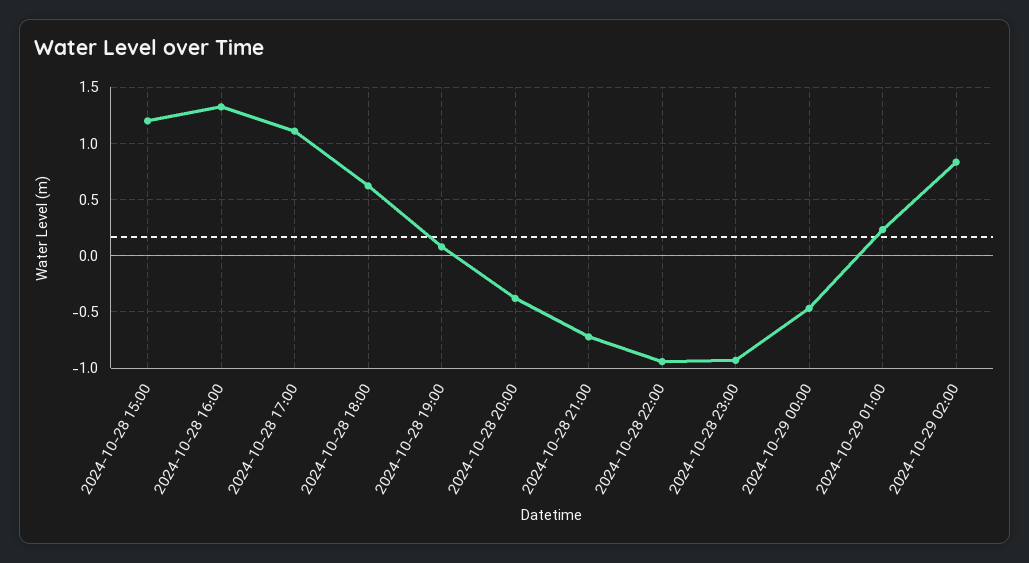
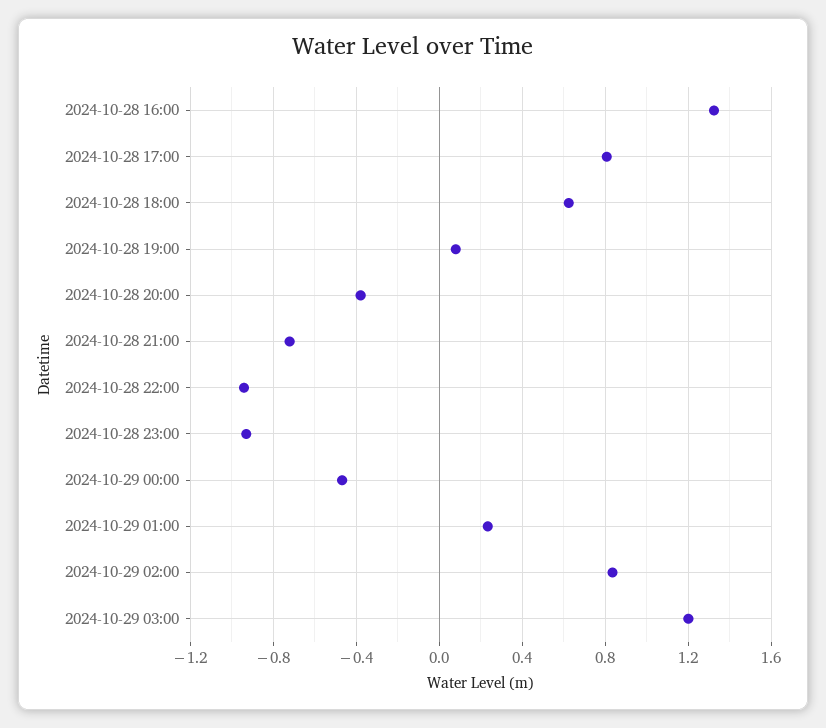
2024-10-28 15:00: 1.2 -> none
2024-10-28 17:00: 1.1 -> 0.8
2024-10-29 03:00: none -> 1.2

